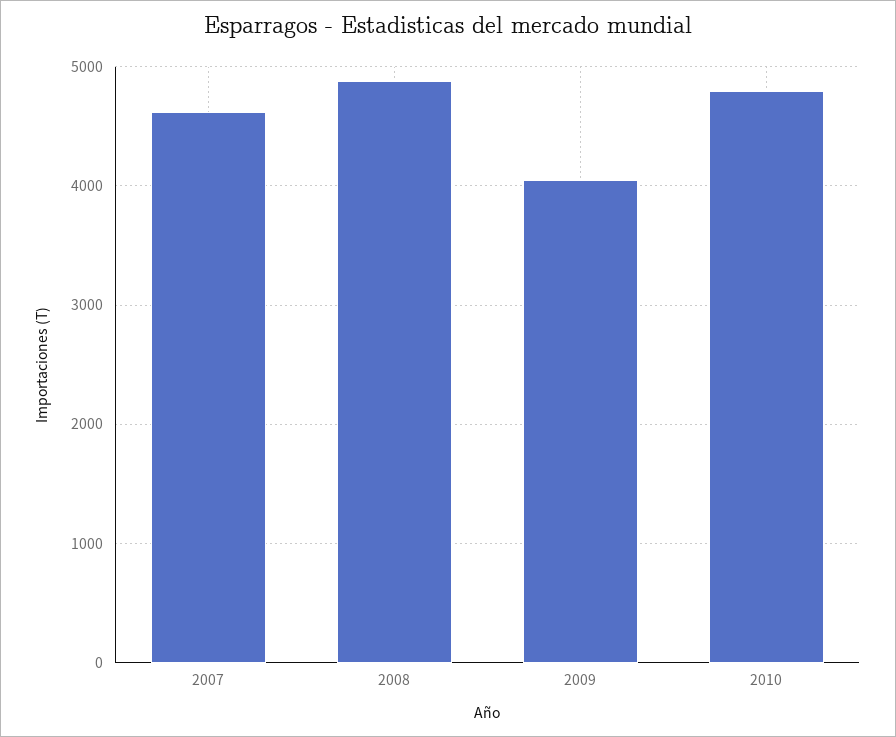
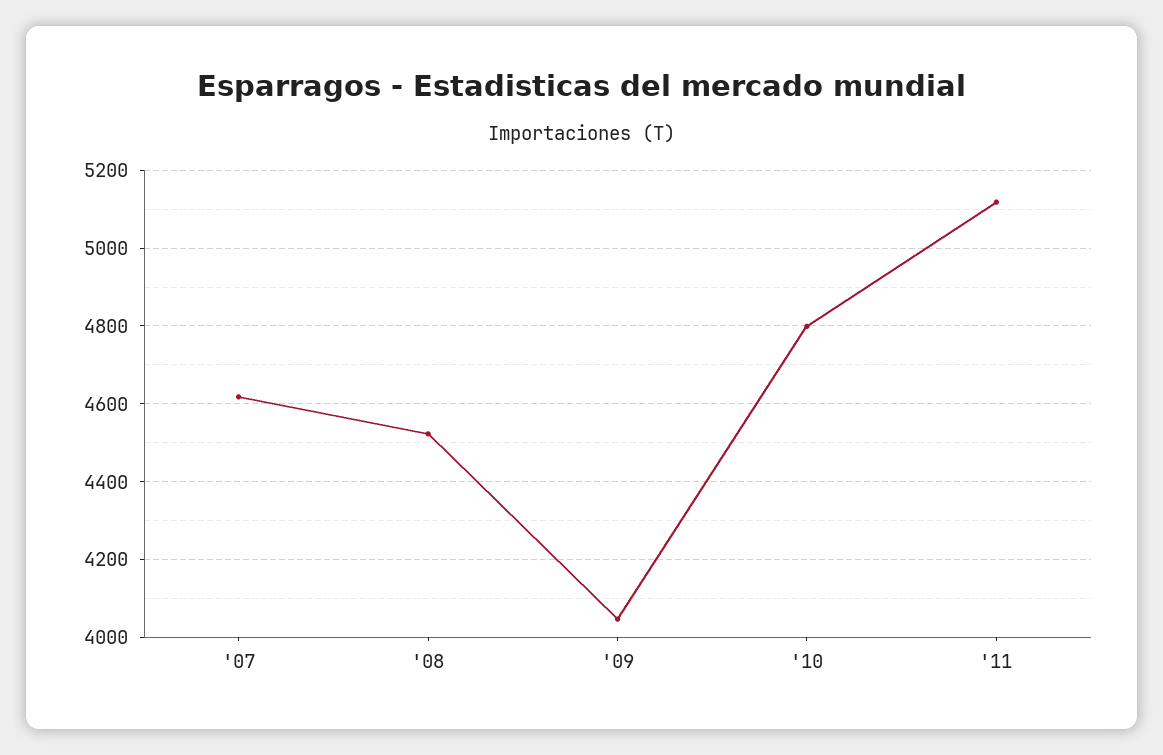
2008: 4900 -> 4520
'11: none -> 5120

